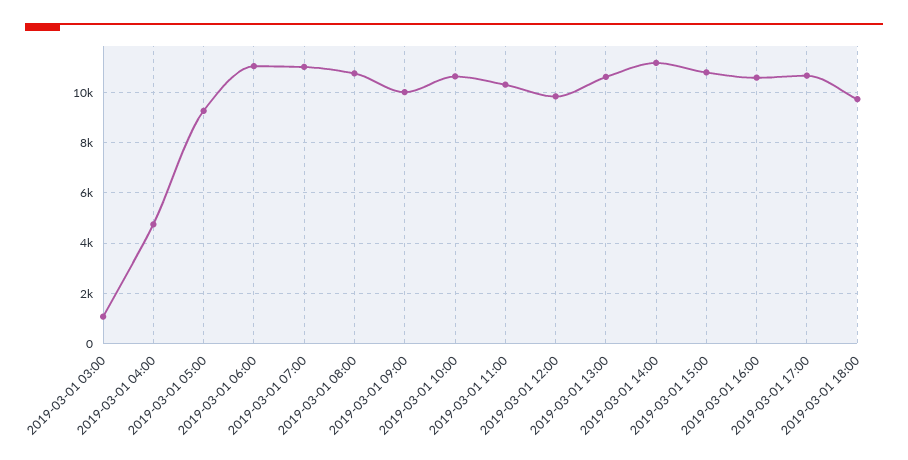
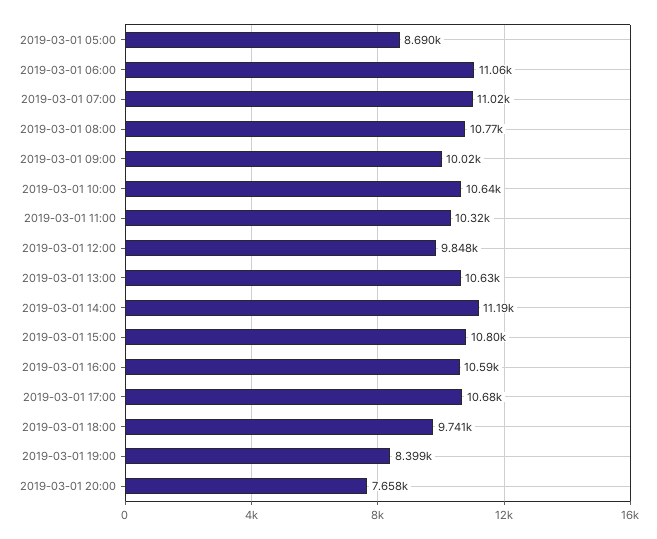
2019-03-01 03:00: 1000 -> none
2019-03-01 04:00: 4750 -> none
2019-03-01 05:00: 9250 -> 8690
2019-03-01 19:00: none -> 8399
2019-03-01 20:00: none -> 7658

